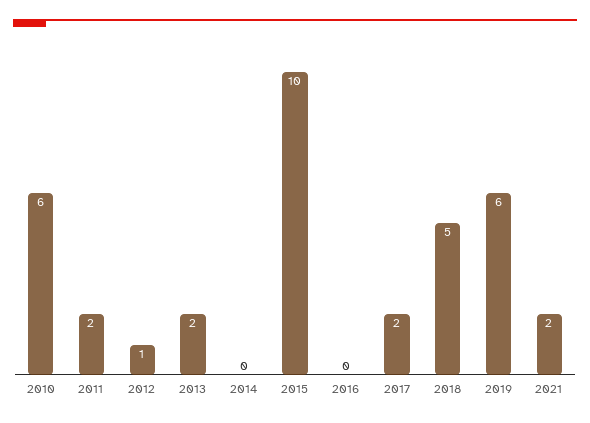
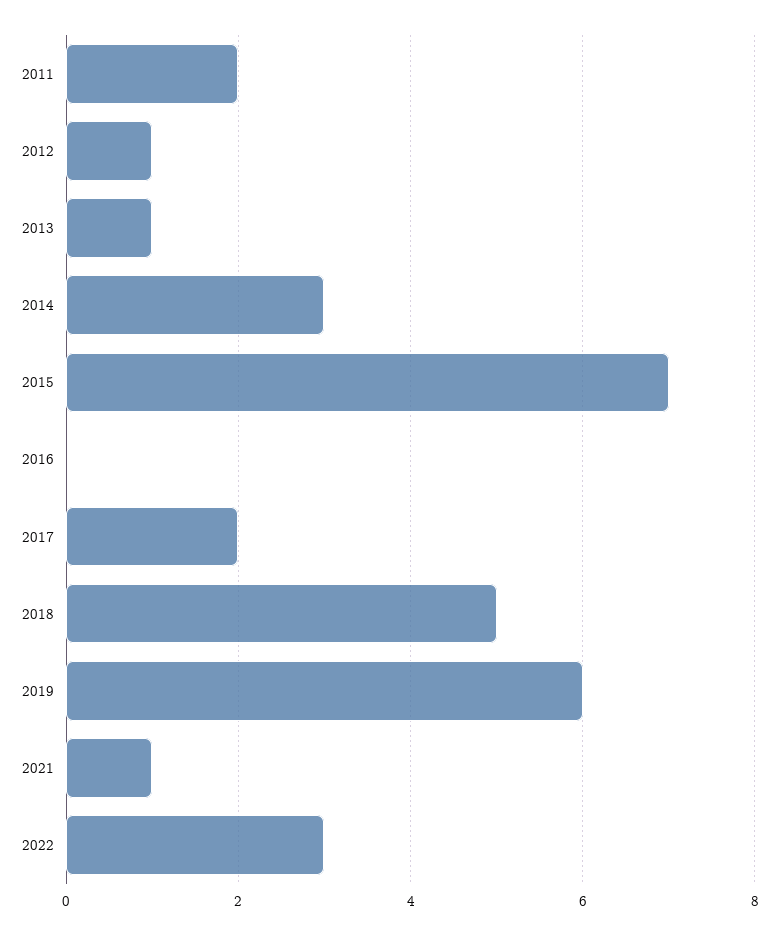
2010: 6 -> none
2013: 2 -> 1
2014: 0 -> 3
2015: 10 -> 7
2021: 2 -> 1
2022: none -> 3

